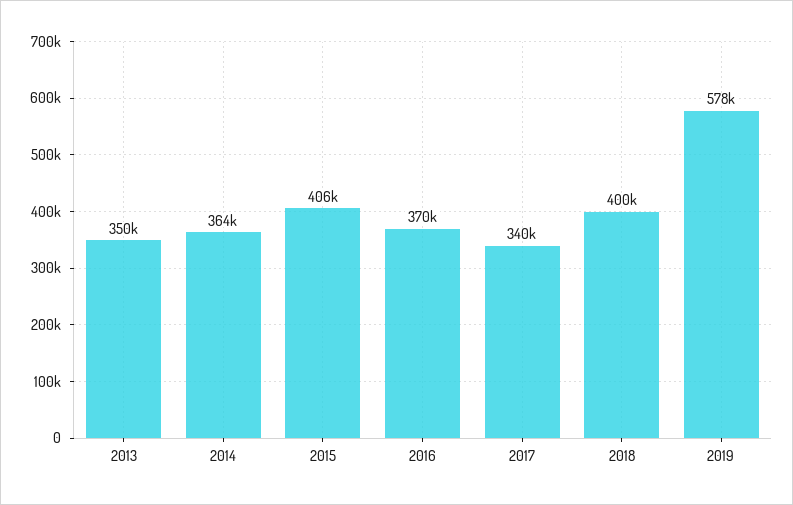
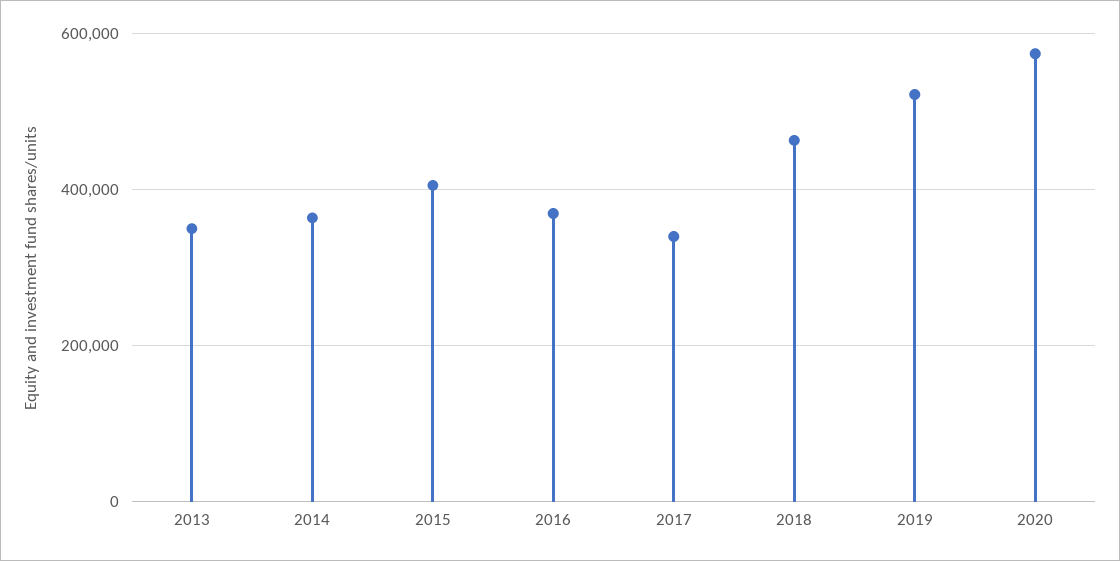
2018: 400000 -> 460000
2019: 578000 -> 520000
2020: none -> 580000

